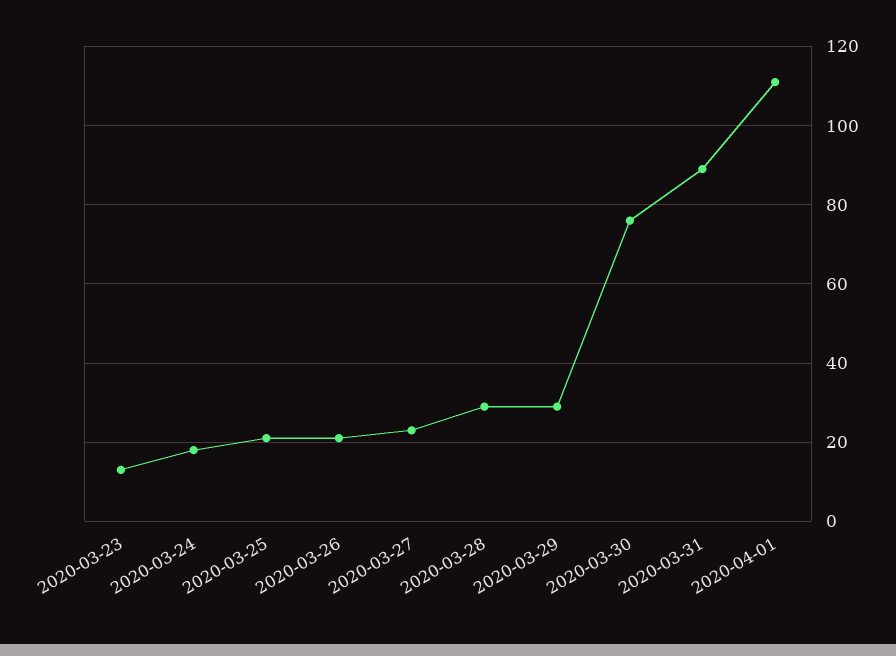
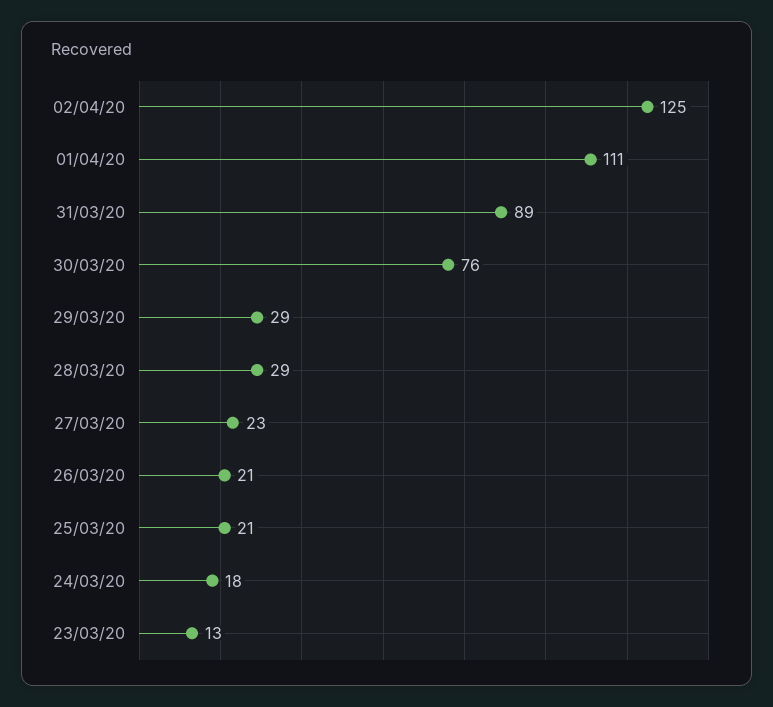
02/04/20: none -> 125

